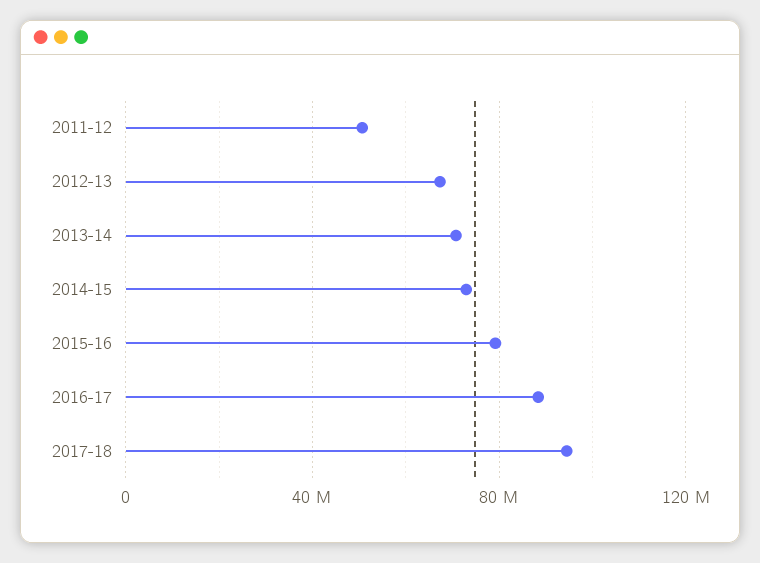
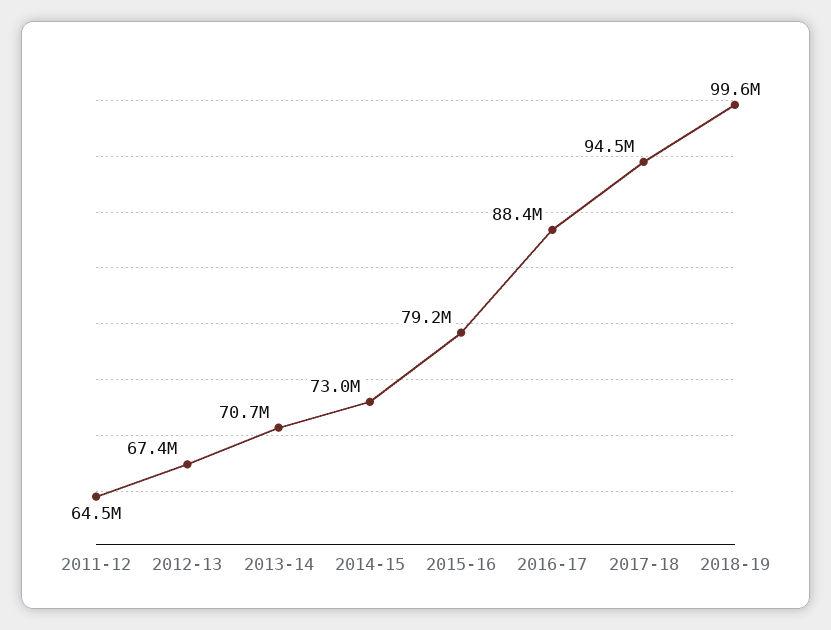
2011-12: 50000000 -> 64500000
2018-19: none -> 99600000

